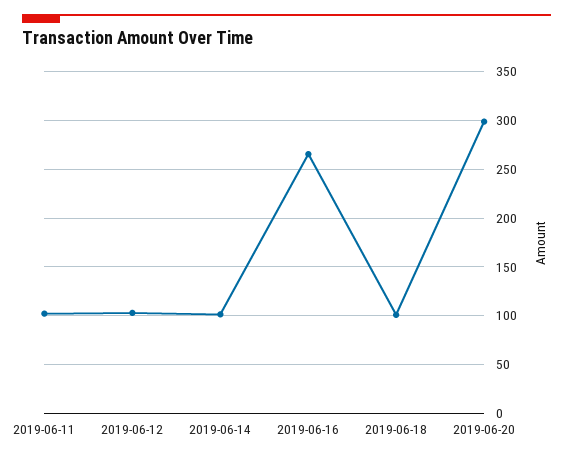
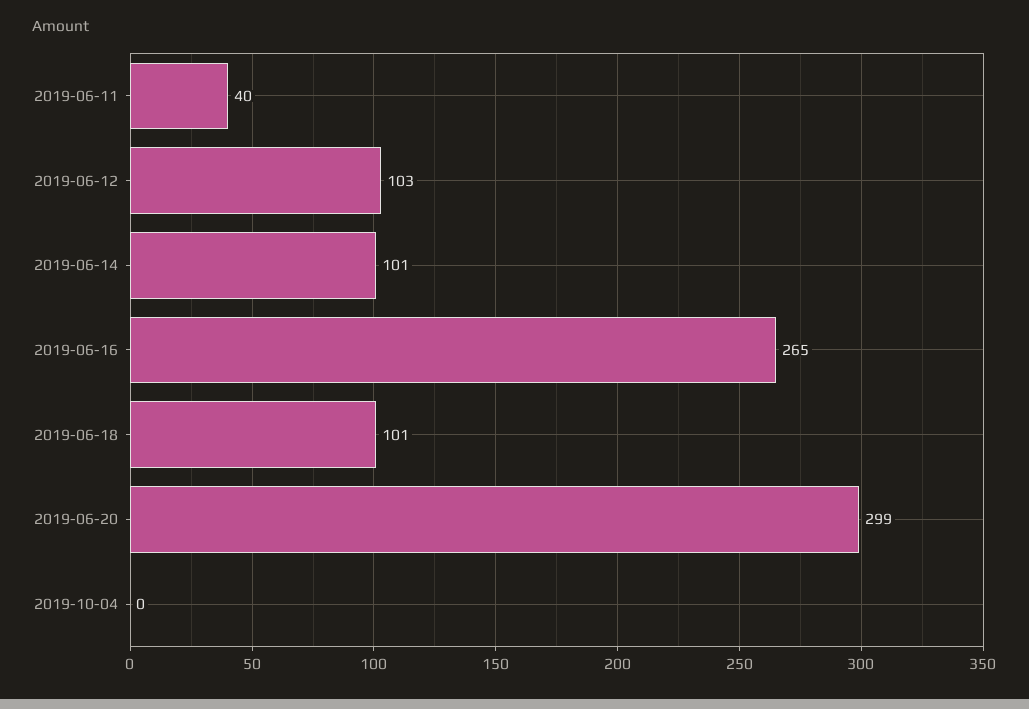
2019-06-11: 100 -> 40
2019-10-04: none -> 0

